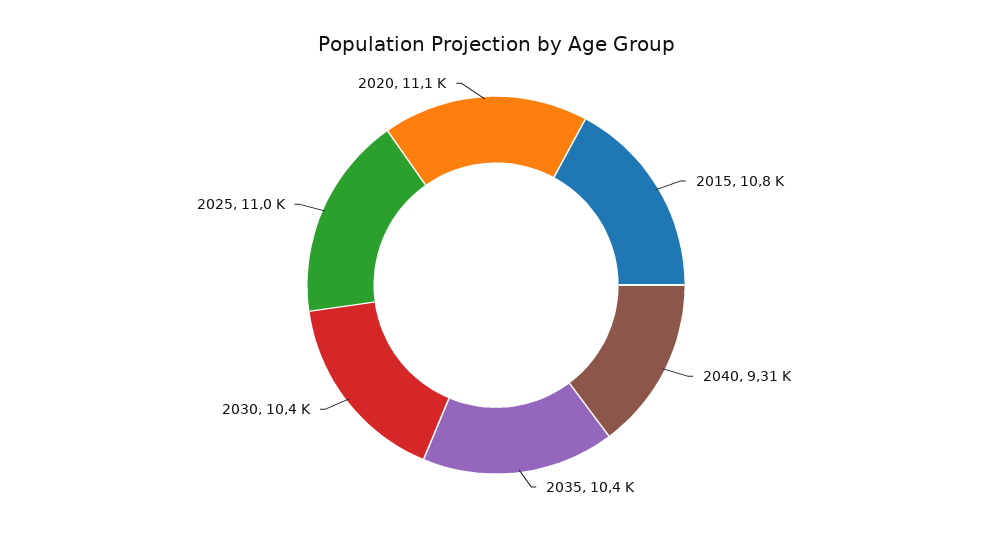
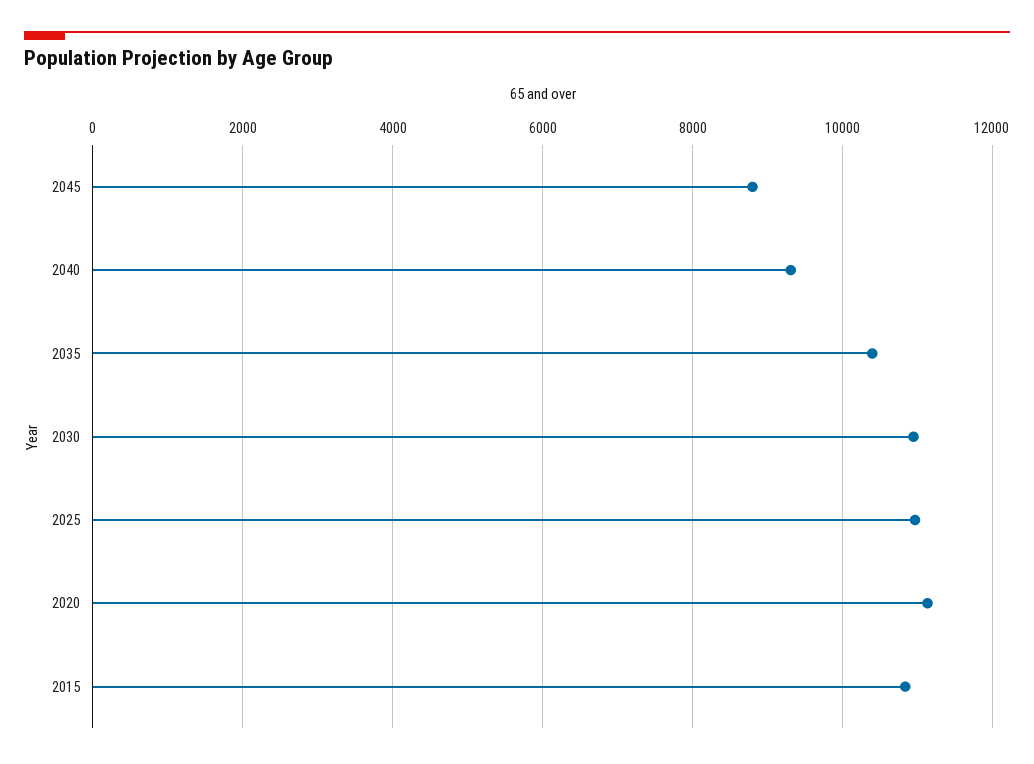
2030: 10400 -> 11000
2045: none -> 8800

